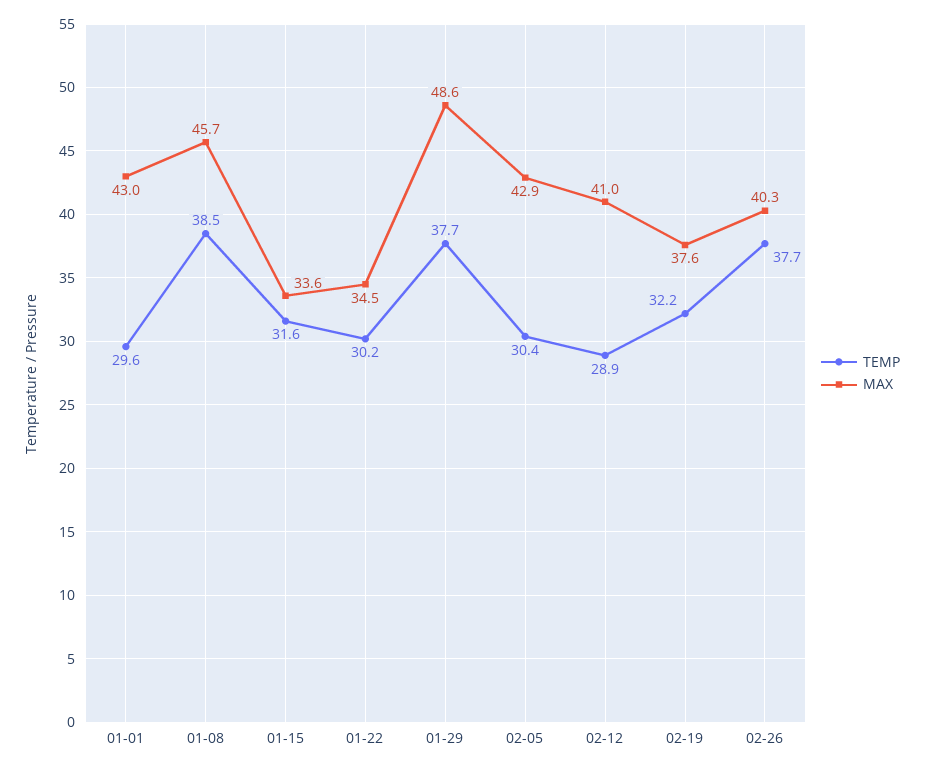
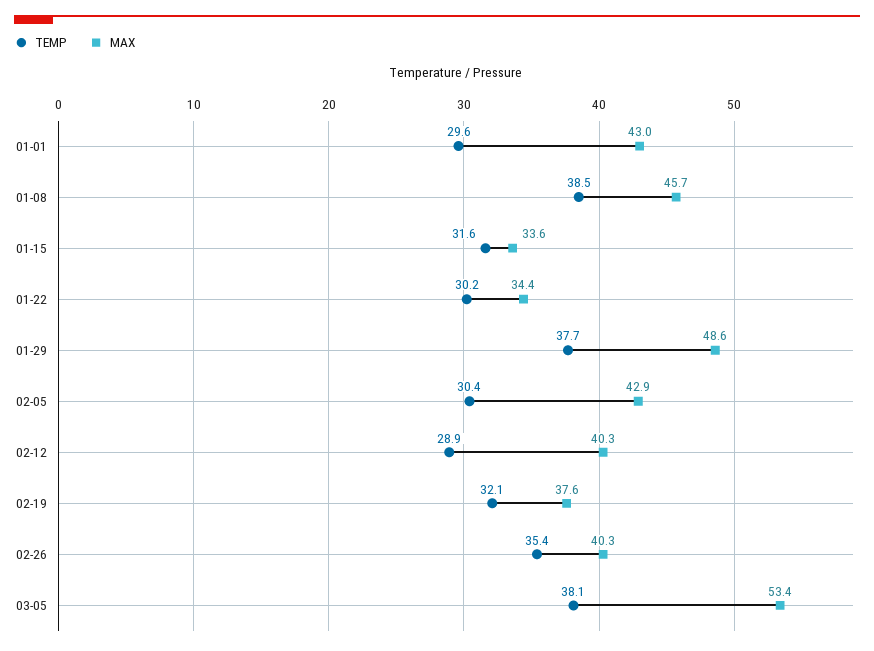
MAX, 01-22: 34.5 -> 34.4
MAX, 02-12: 41 -> 40.3
TEMP, 02-19: 32.2 -> 32.1
TEMP, 02-26: 37.7 -> 35.4
TEMP, 03-05: none -> 38.1
MAX, 03-05: none -> 53.4

